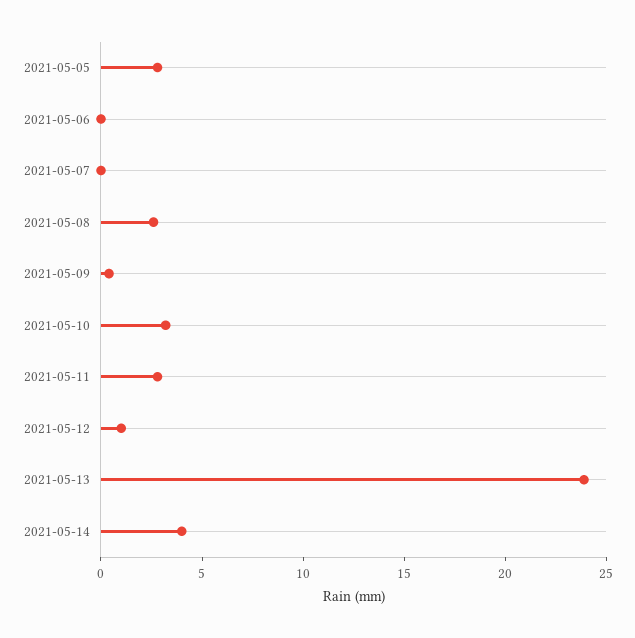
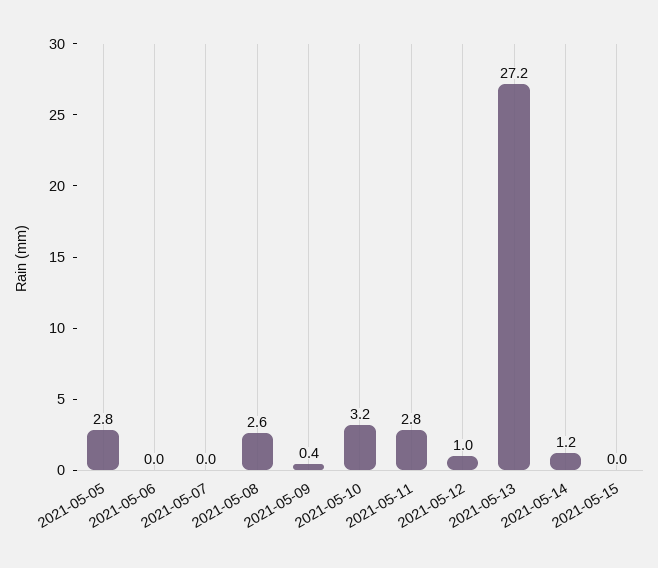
2021-05-13: 24 -> 27.2
2021-05-14: 4 -> 1.2
2021-05-15: none -> 0

